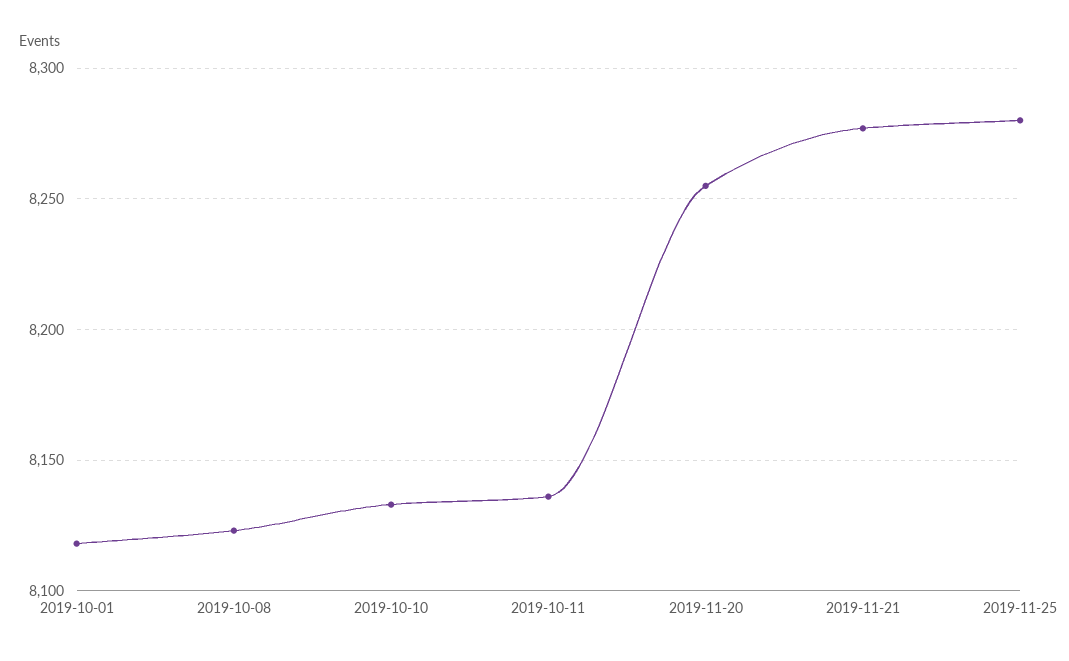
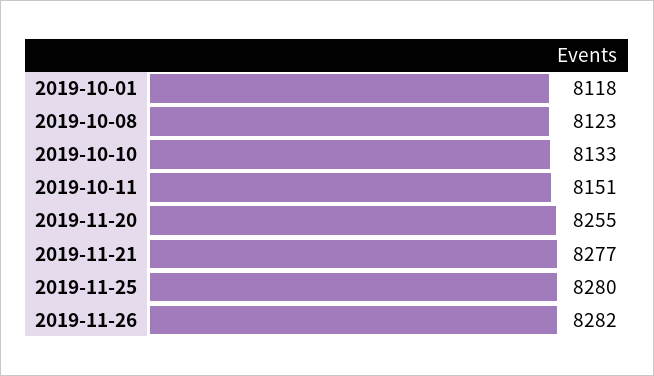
2019-10-11: 8135 -> 8151
2019-11-26: none -> 8282

